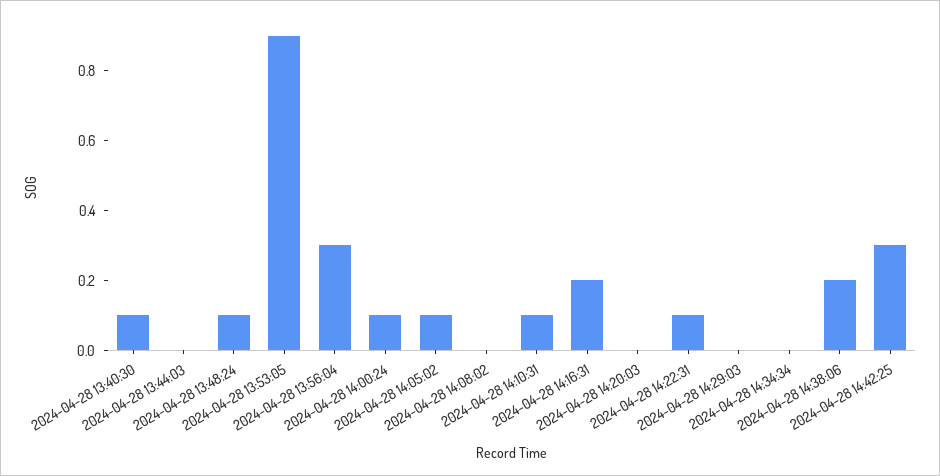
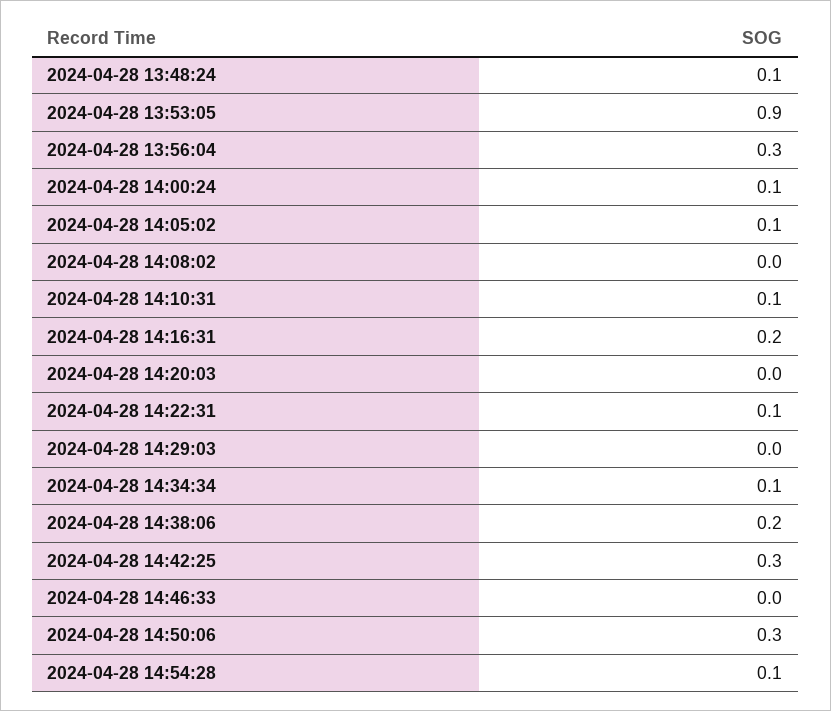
2024-04-28 13:40:30: 0.1 -> none
2024-04-28 13:44:03: 0 -> none
2024-04-28 14:34:34: 0 -> 0.1
2024-04-28 14:46:33: none -> 0
2024-04-28 14:50:06: none -> 0.3
2024-04-28 14:54:28: none -> 0.1

